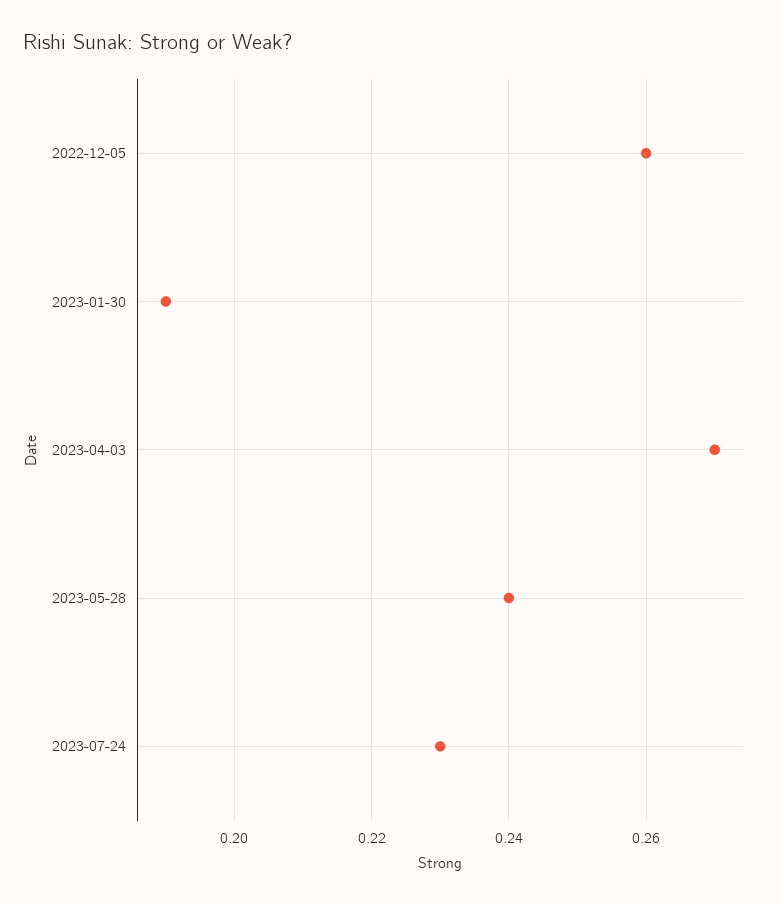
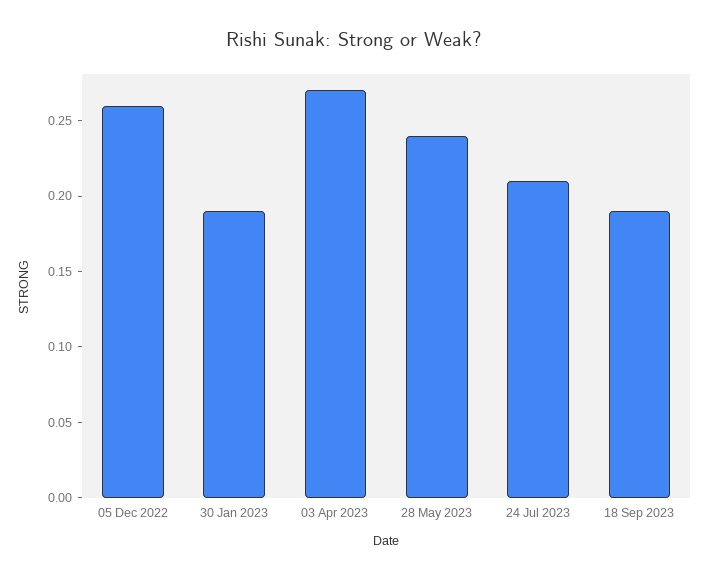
2023-07-24: 0.23 -> 0.21
18 Sep 2023: none -> 0.19

